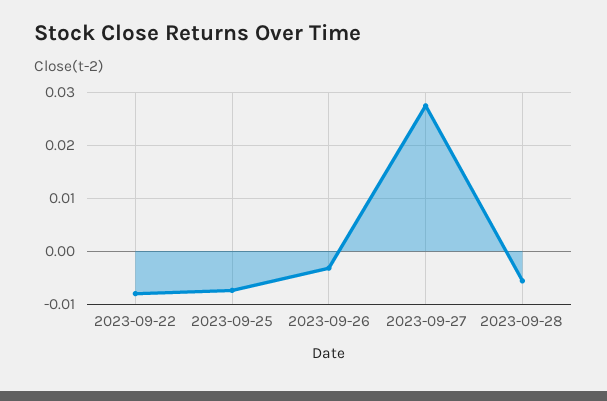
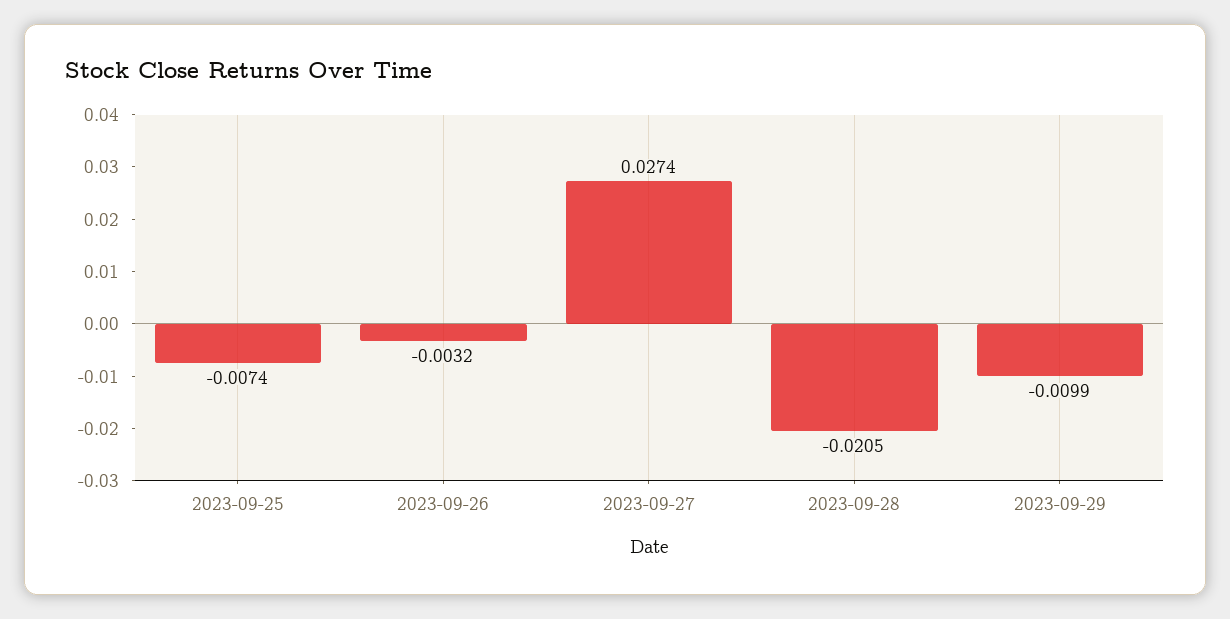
2023-09-22: -0.008 -> none
2023-09-28: -0.006 -> -0.0205
2023-09-29: none -> -0.0099

